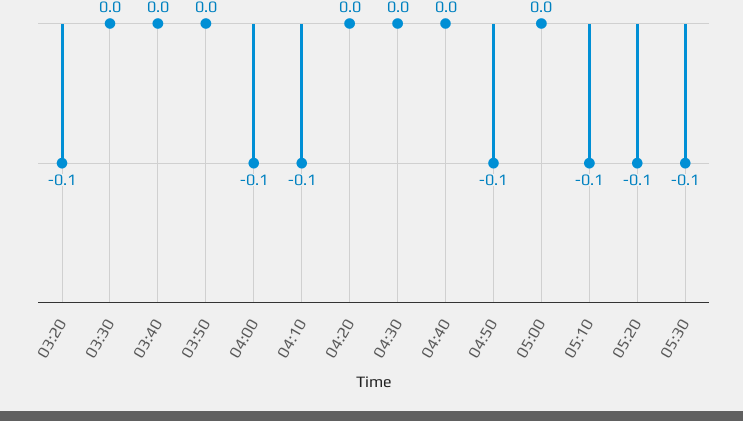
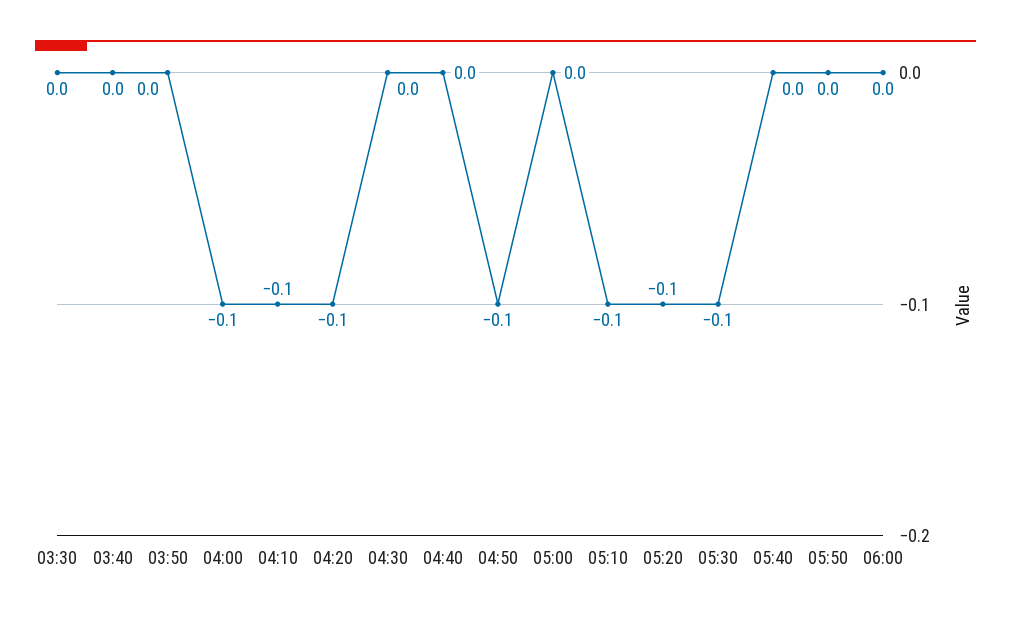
03:20: -0.1 -> none
04:20: 0 -> -0.1
05:40: none -> 0
05:50: none -> 0
06:00: none -> 0

